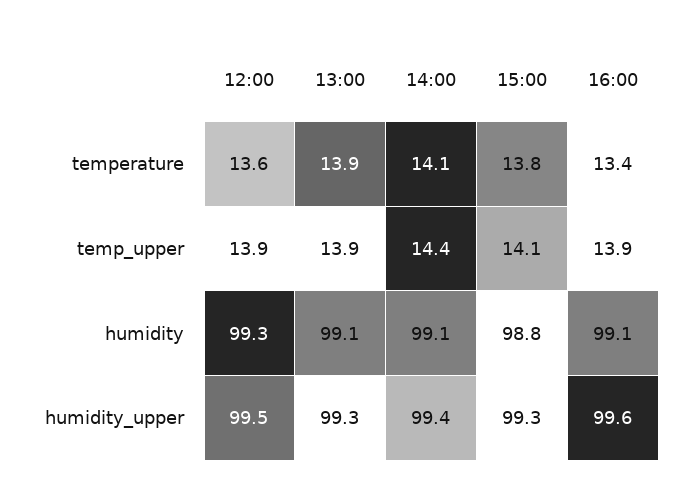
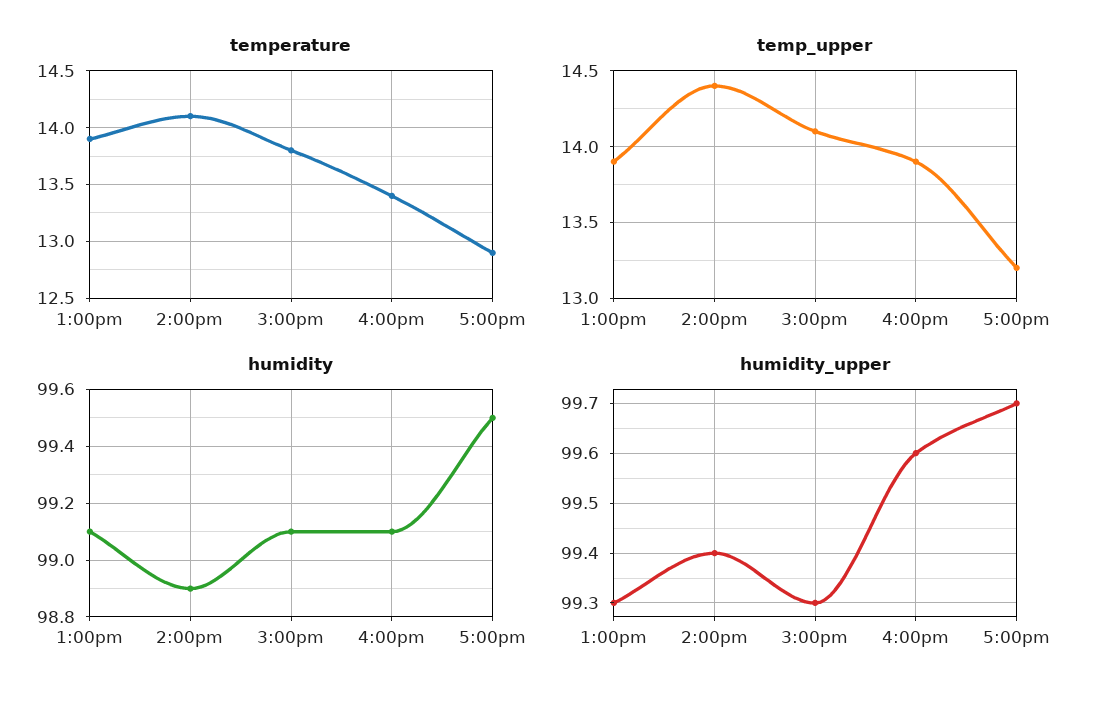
temperature, 12:00: 13.6 -> none
temp_upper, 12:00: 13.9 -> none
humidity, 12:00: 99.3 -> none
humidity, 14:00: 99.1 -> 98.9
humidity, 15:00: 98.8 -> 99.1
humidity_upper, 12:00: 99.5 -> none
temperature, 5:00pm: none -> 12.9
temp_upper, 5:00pm: none -> 13.2
humidity, 5:00pm: none -> 99.5
humidity_upper, 5:00pm: none -> 99.7

